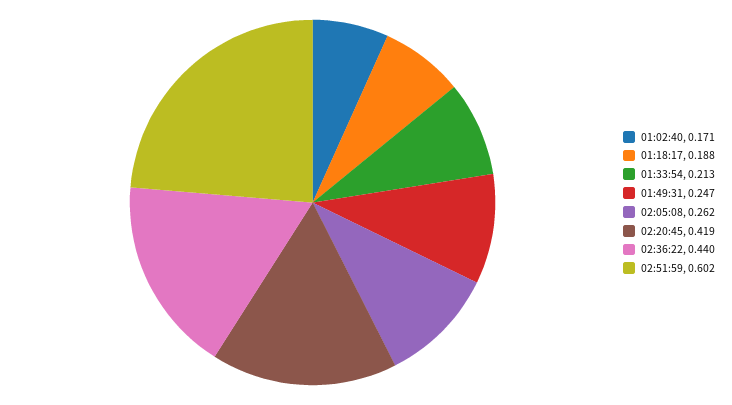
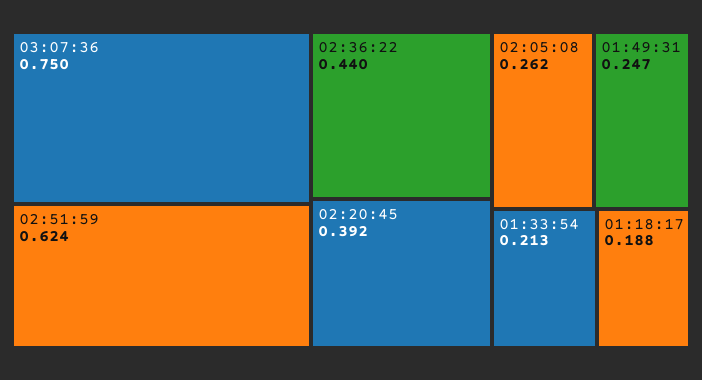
01:02:40: 0.171 -> none
02:20:45: 0.419 -> 0.392
02:51:59: 0.602 -> 0.624
03:07:36: none -> 0.75

